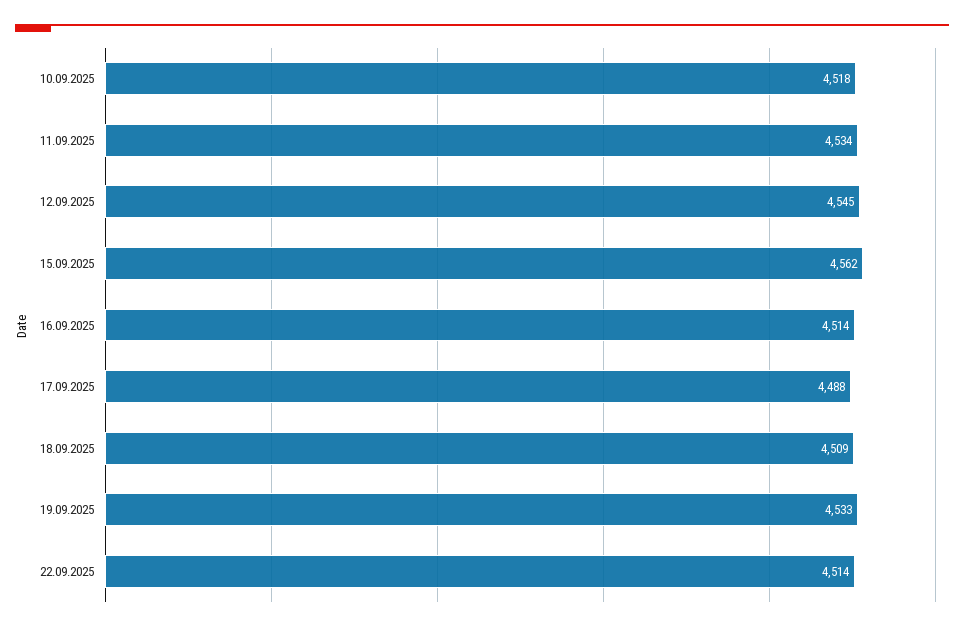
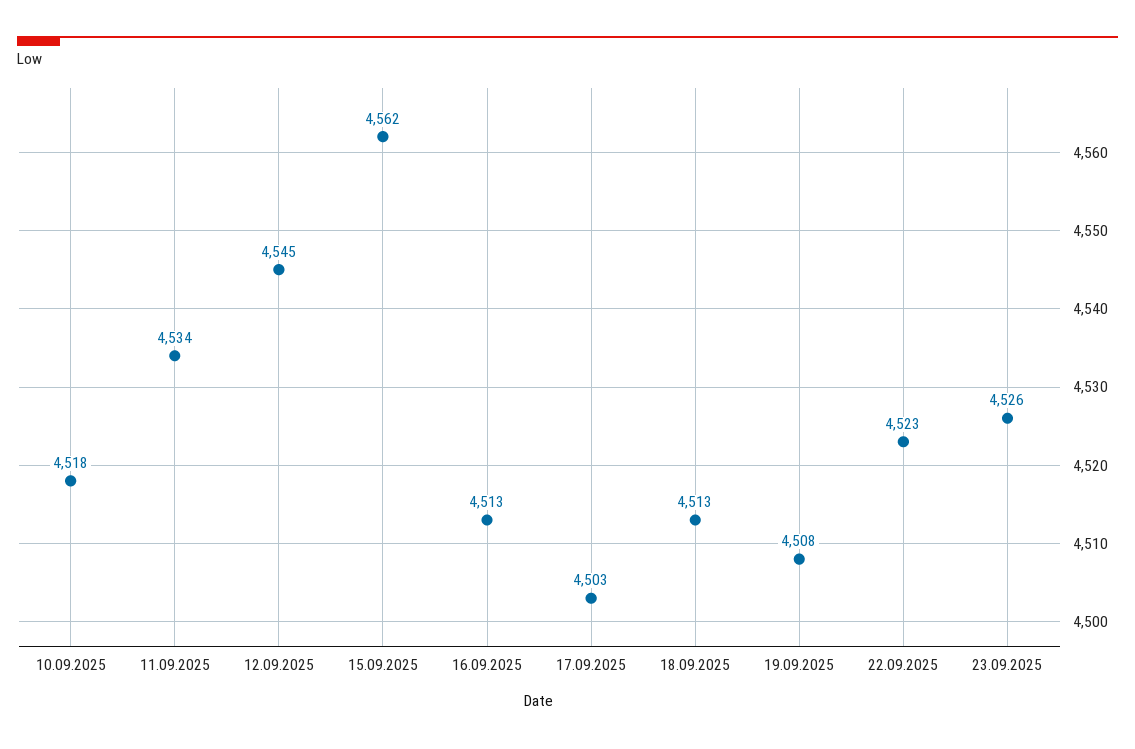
16.09.2025: 4514 -> 4513
17.09.2025: 4488 -> 4503
18.09.2025: 4509 -> 4513
19.09.2025: 4533 -> 4508
22.09.2025: 4514 -> 4523
23.09.2025: none -> 4526

